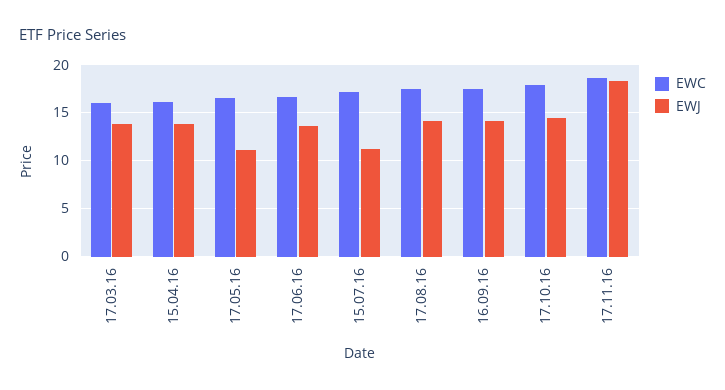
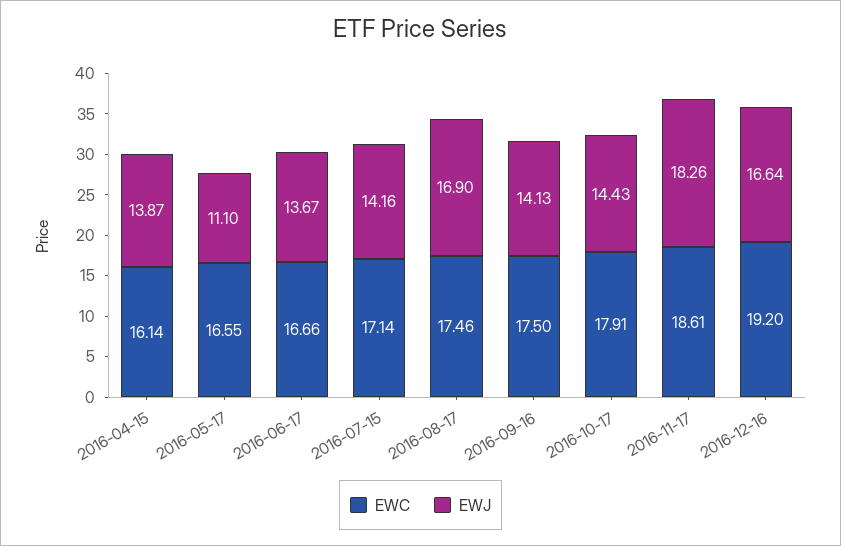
EWC, 17.03.16: 16 -> none
EWJ, 17.03.16: 14 -> none
EWJ, 15.07.16: 11 -> 14.16
EWJ, 17.08.16: 14 -> 16.9
EWC, 2016-12-16: none -> 19.2
EWJ, 2016-12-16: none -> 16.64

